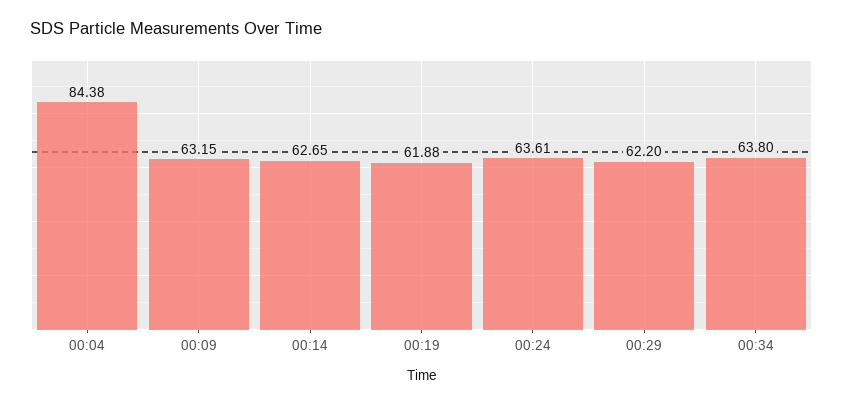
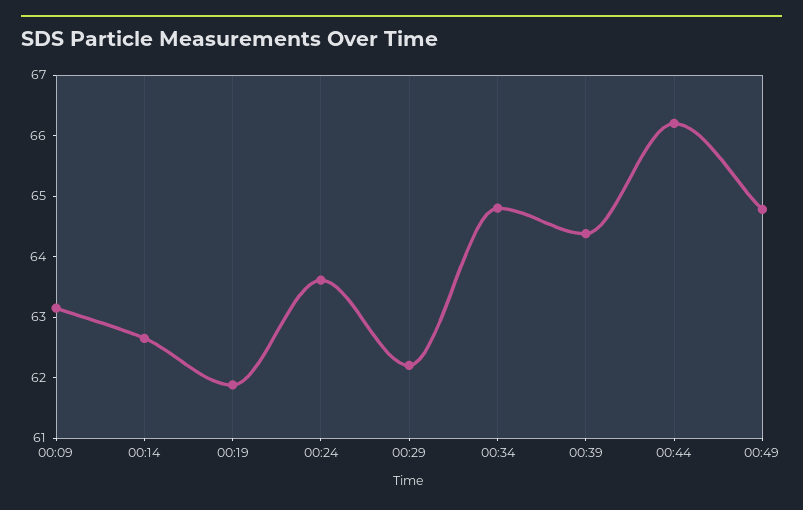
00:04: 84.38 -> none
00:34: 63.8 -> 64.8
00:39: none -> 64.4
00:44: none -> 66.2
00:49: none -> 64.8

